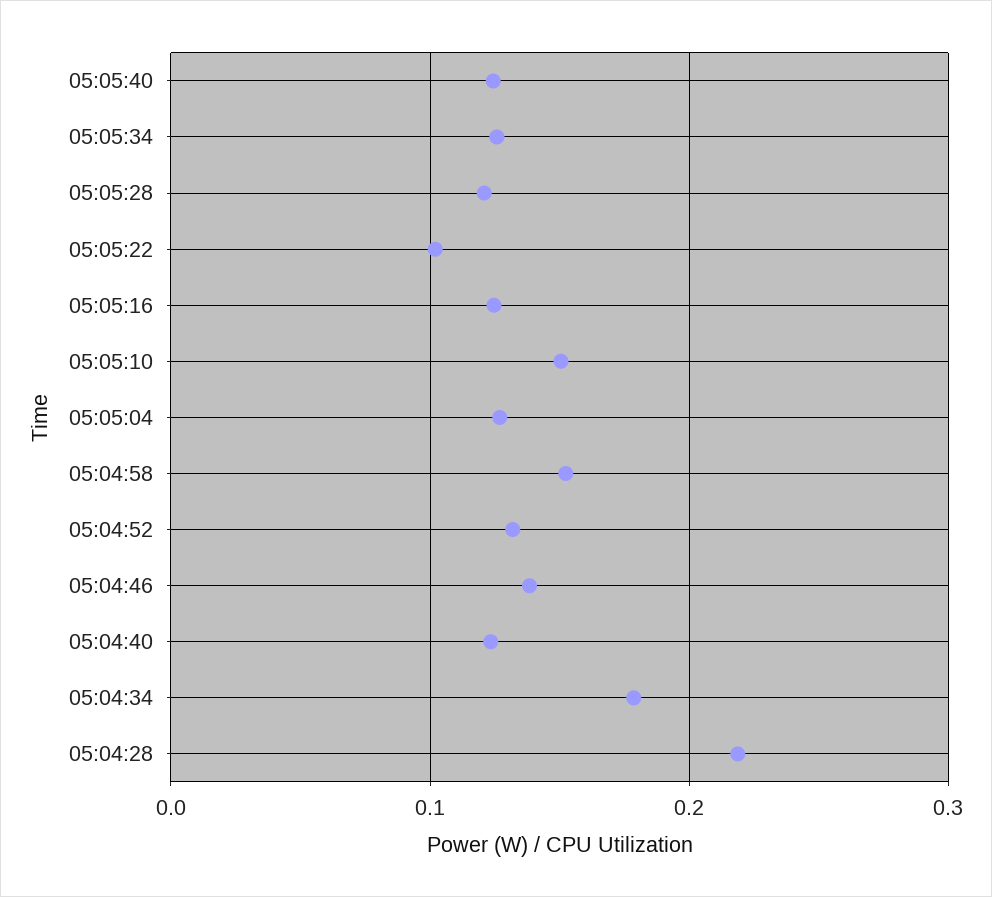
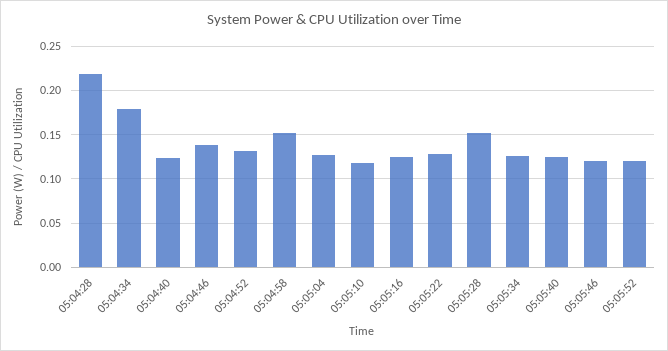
05:05:28: 0.12 -> 0.15
05:05:22: 0.1 -> 0.13
05:05:10: 0.15 -> 0.12
05:05:46: none -> 0.12
05:05:52: none -> 0.12

